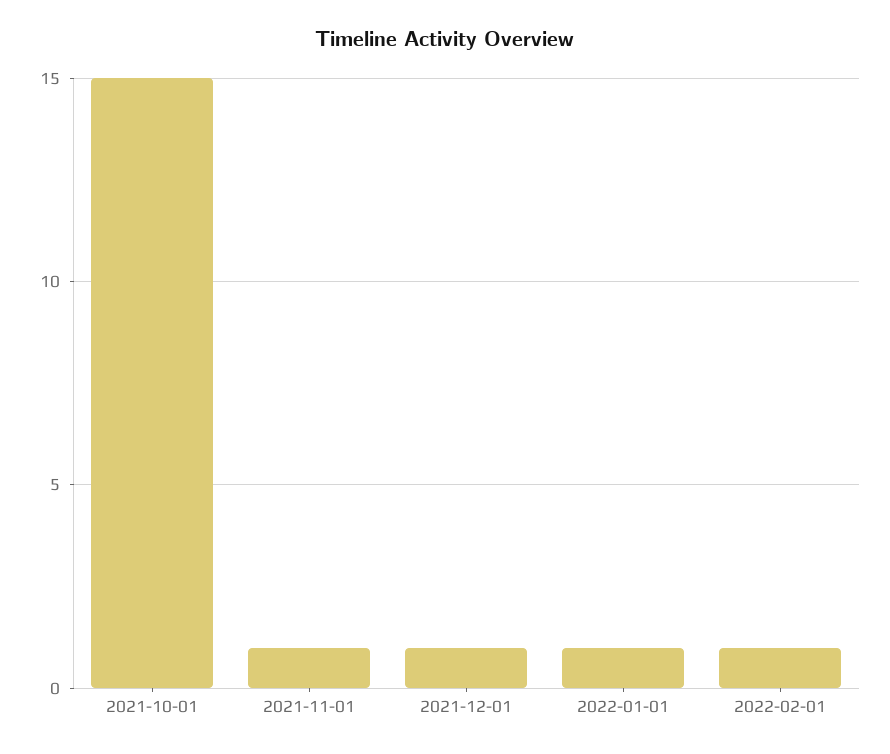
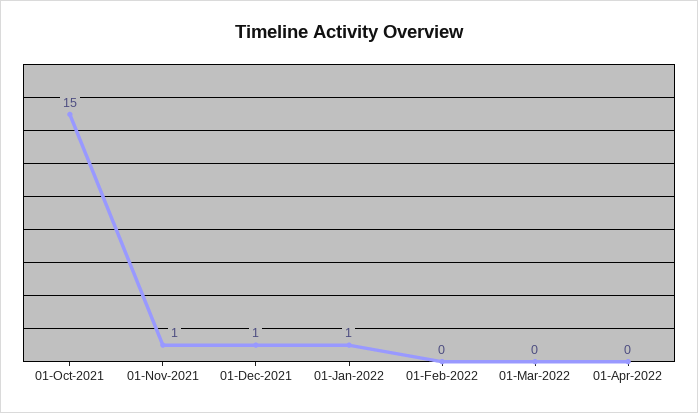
2022-02-01: 1 -> 0
01-Mar-2022: none -> 0
01-Apr-2022: none -> 0

